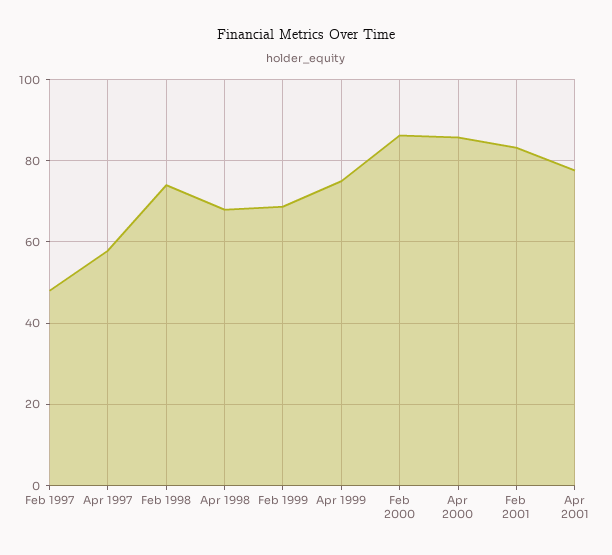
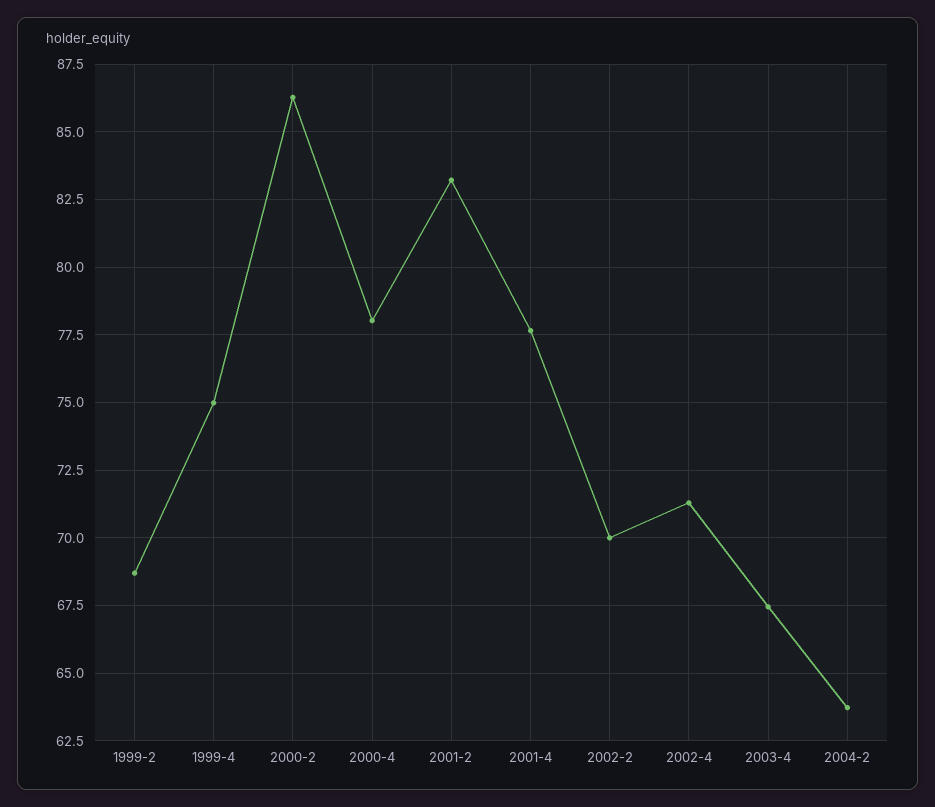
Feb 1997: 48 -> none
Apr 1997: 58 -> none
Feb 1998: 74 -> none
Apr 1998: 68 -> none
Apr 2000: 86 -> 78
2002-2: none -> 70
2002-4: none -> 71.25
2003-4: none -> 67.5
2004-2: none -> 63.75

